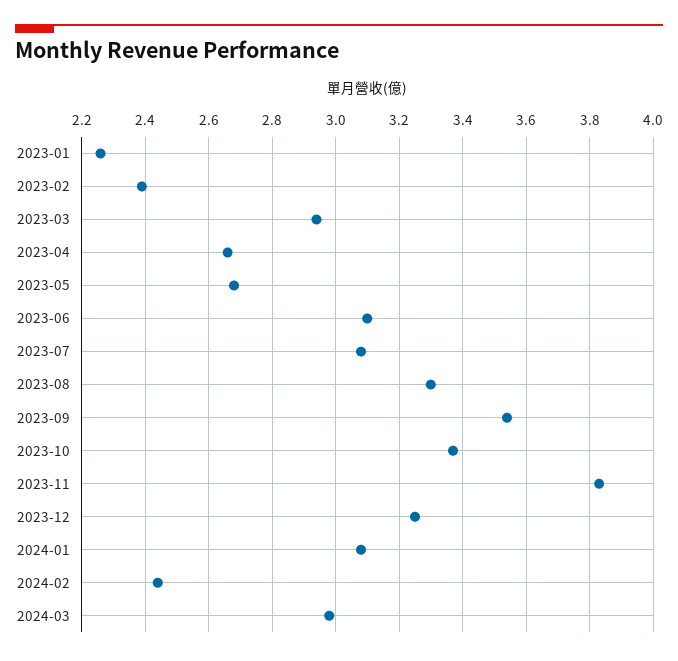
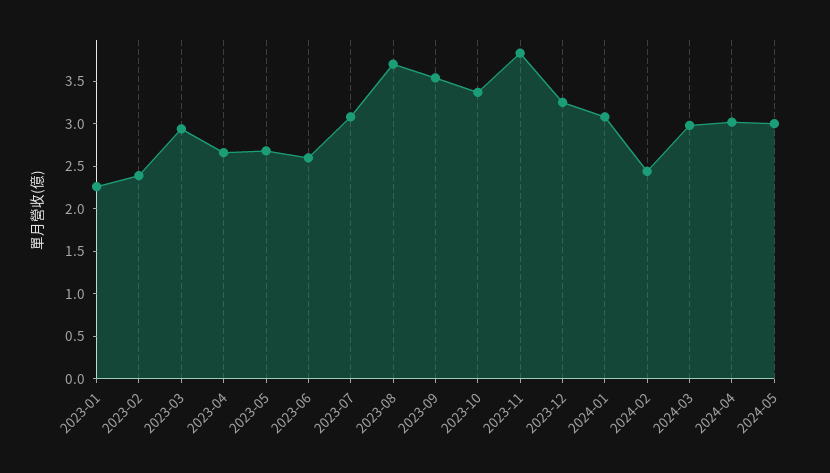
2023-06: 3.1 -> 2.6
2023-08: 3.3 -> 3.7
2024-04: none -> 3
2024-05: none -> 3

